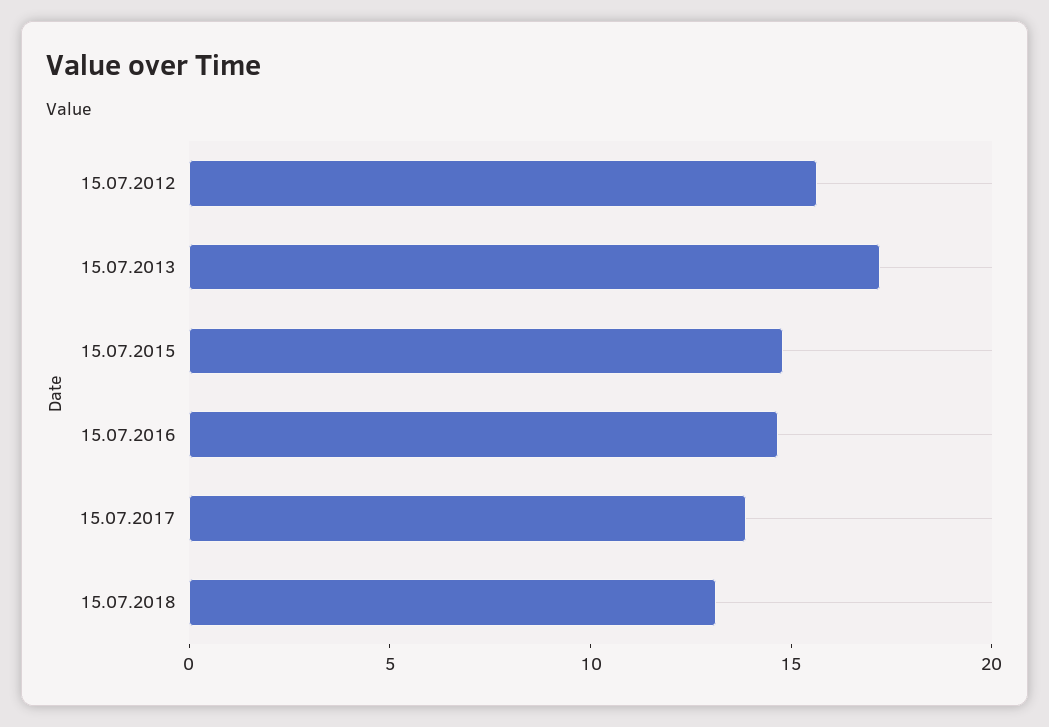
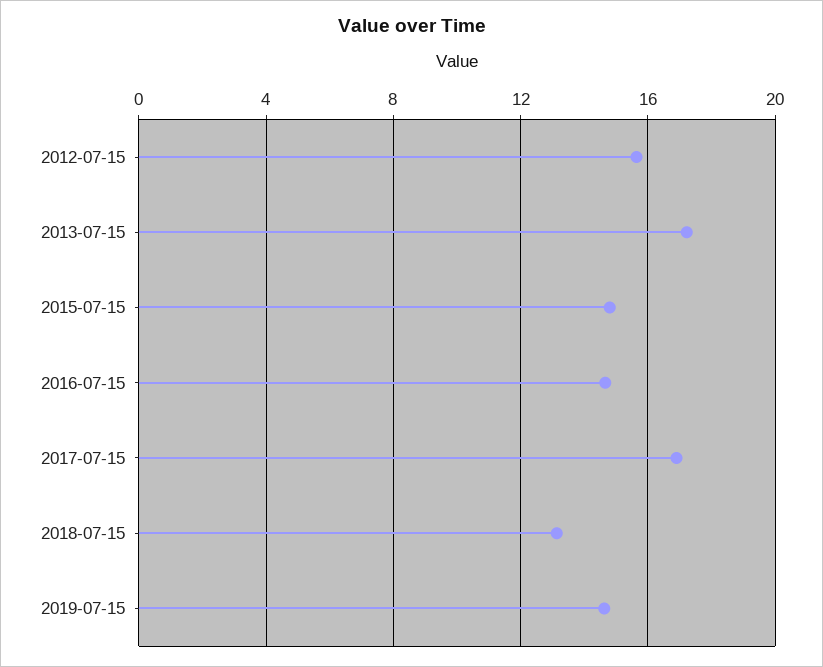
15.07.2017: 14 -> 17
2019-07-15: none -> 14.5

